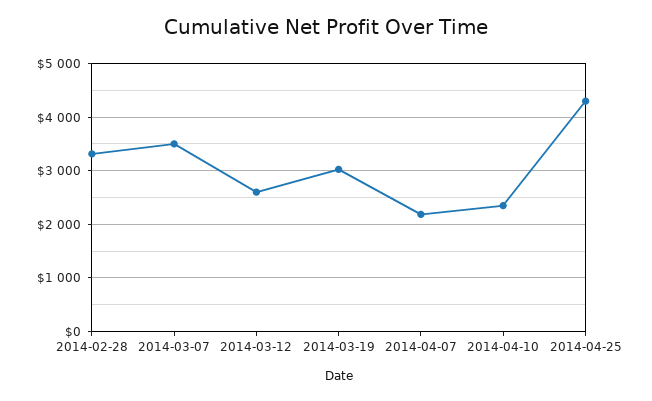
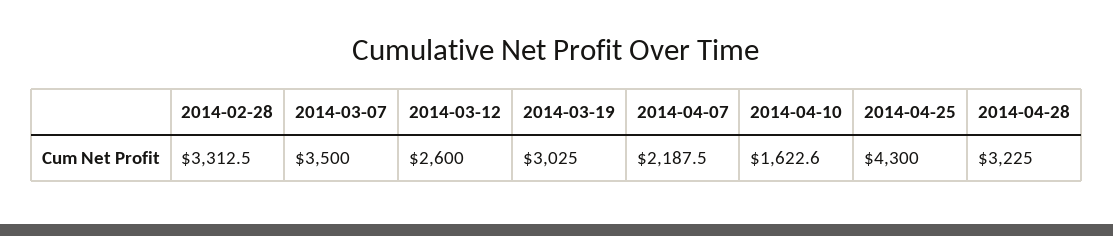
2014-04-10: 2400 -> 1622.6
2014-04-28: none -> 3225

